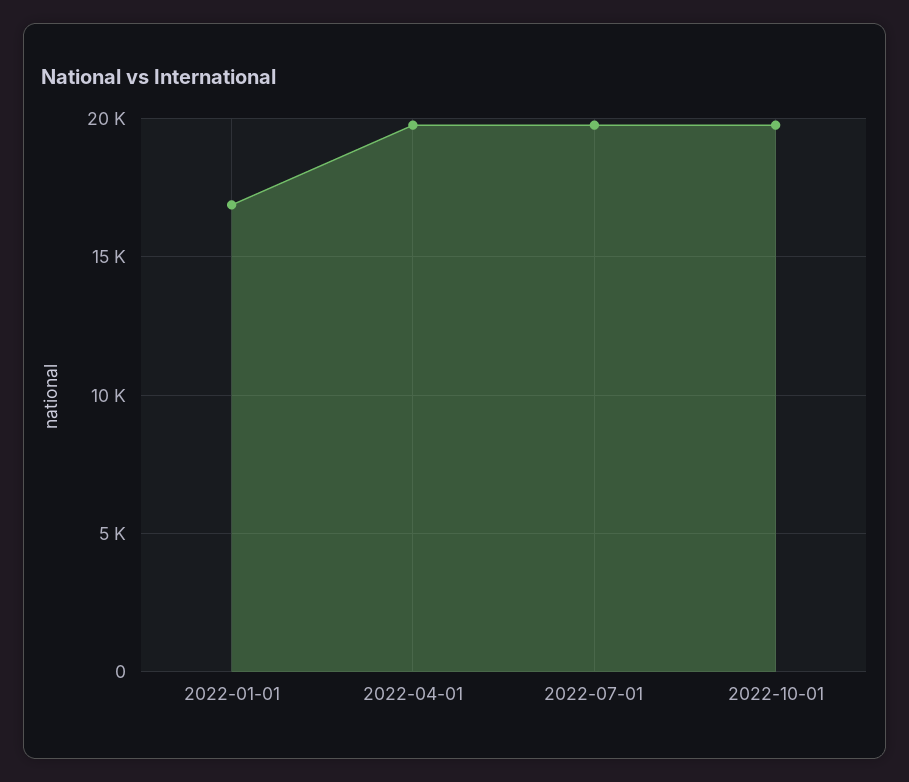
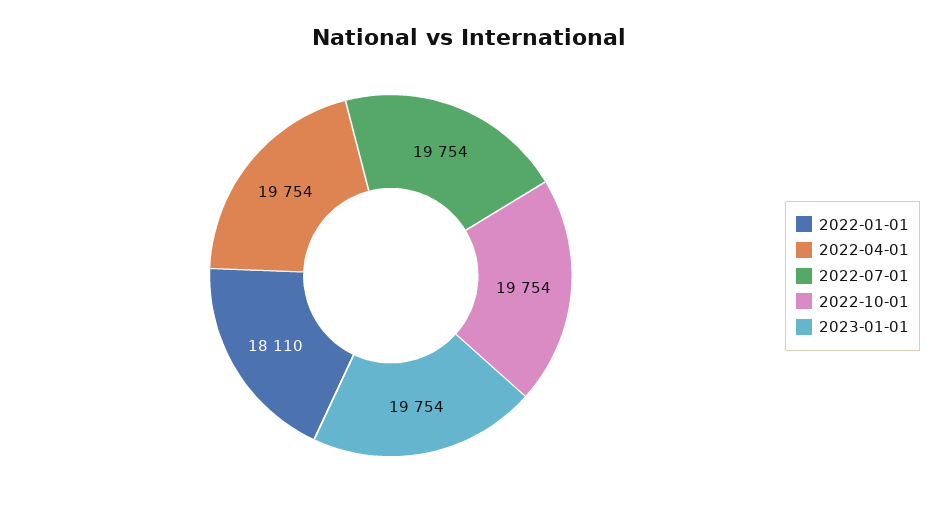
2022-01-01: 17000 -> 18110
2023-01-01: none -> 19754

